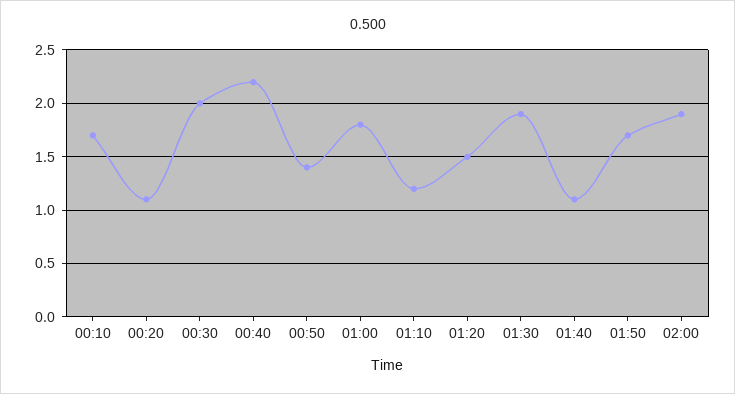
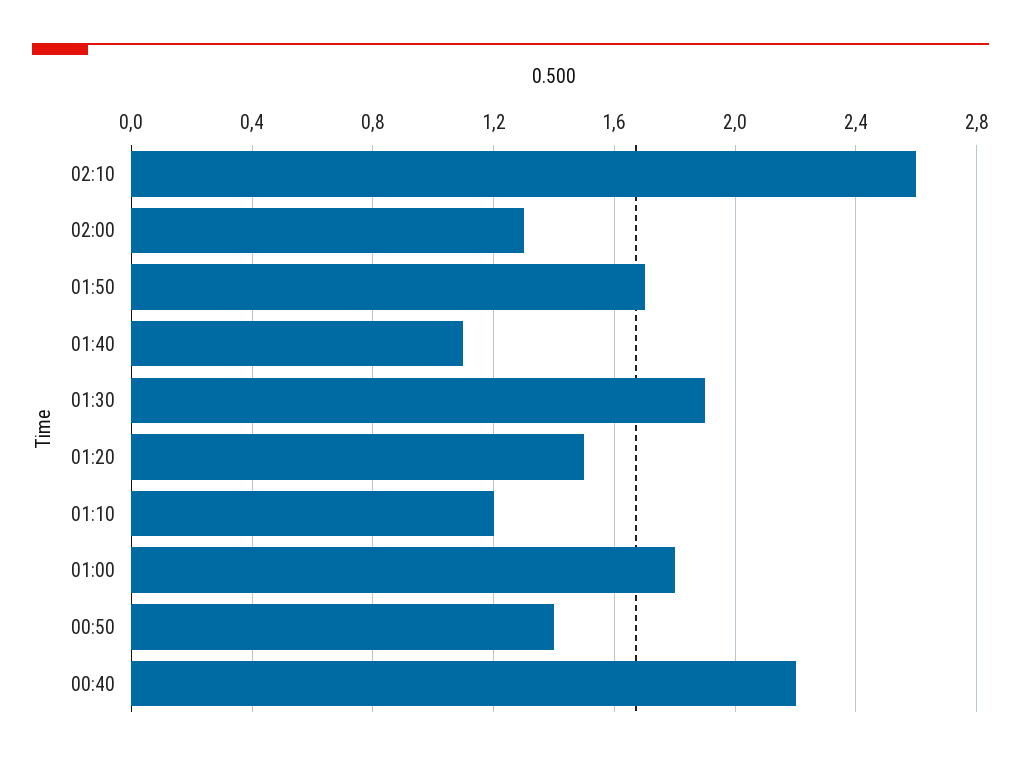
00:10: 1.7 -> none
00:20: 1.1 -> none
00:30: 2 -> none
02:00: 1.9 -> 1.3
02:10: none -> 2.6

